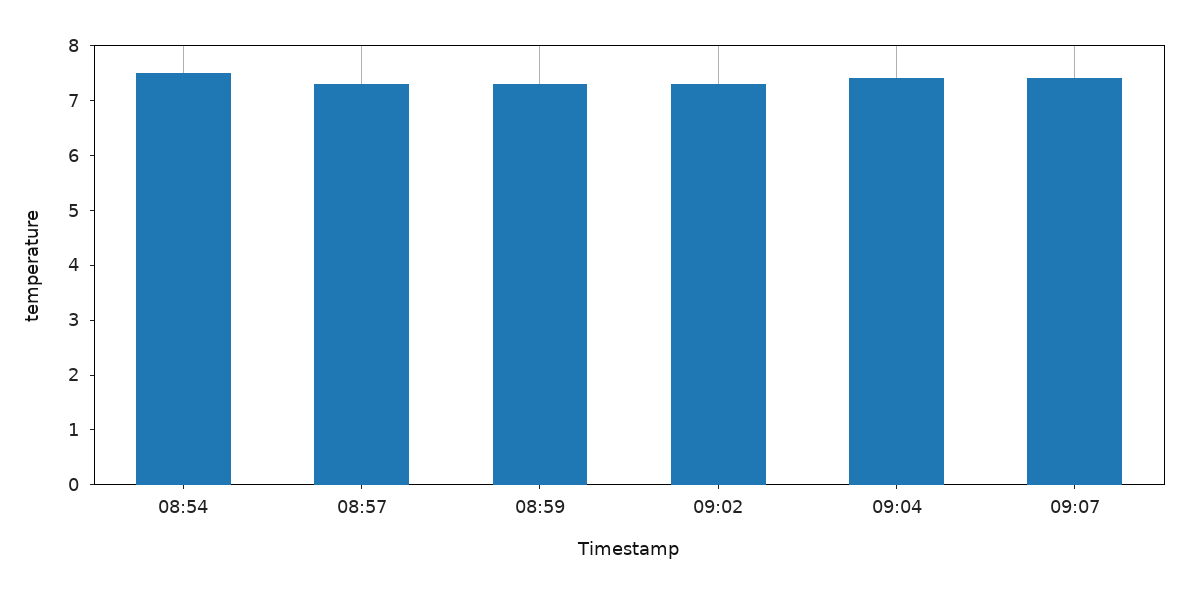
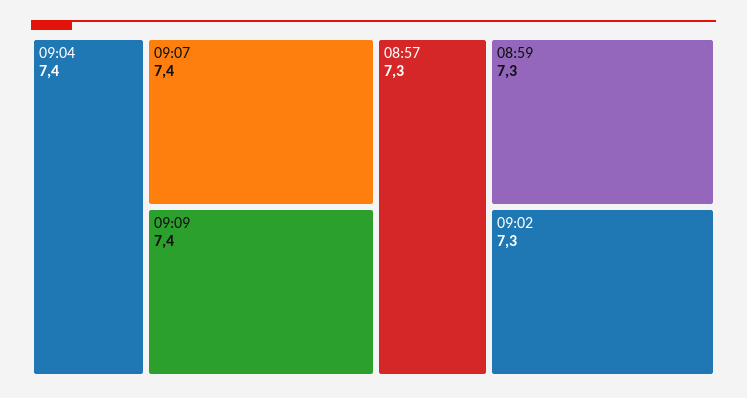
08:54: 7.5 -> none
09:09: none -> 7.4

